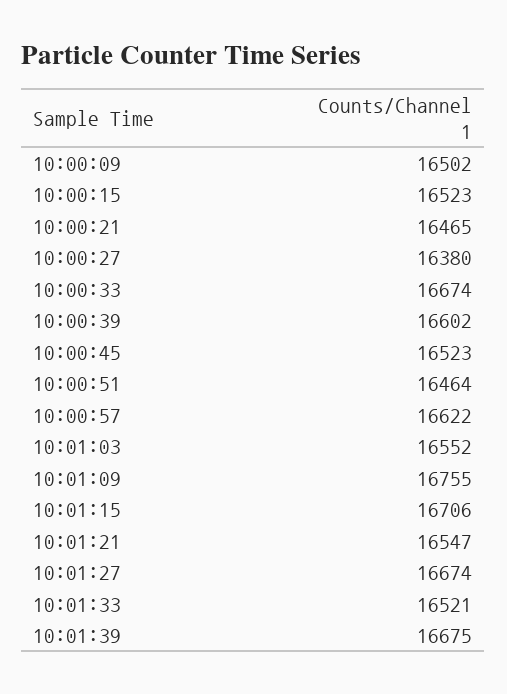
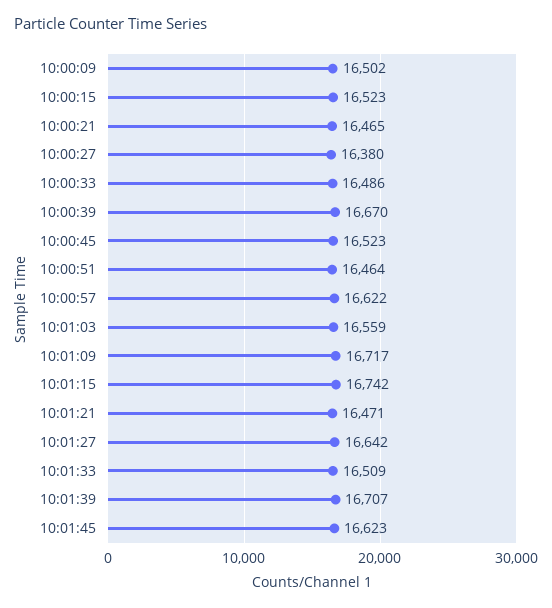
10:00:33: 16674 -> 16486
10:00:39: 16602 -> 16670
10:01:03: 16552 -> 16559
10:01:09: 16755 -> 16717
10:01:15: 16706 -> 16742
10:01:21: 16547 -> 16471
10:01:27: 16674 -> 16642
10:01:33: 16521 -> 16509
10:01:39: 16675 -> 16707
10:01:45: none -> 16623

